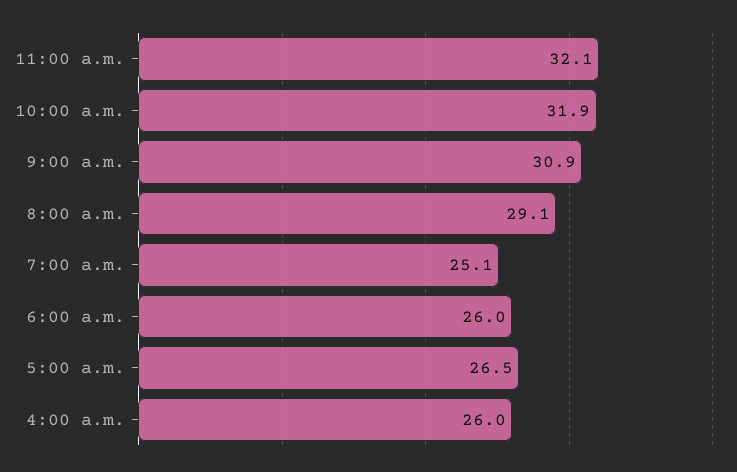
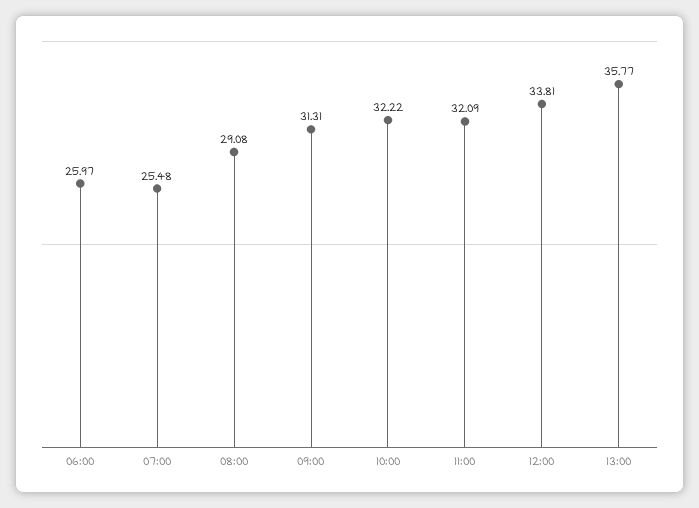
10:00 a.m.: 31.9 -> 32.22
9:00 a.m.: 30.9 -> 31.31
7:00 a.m.: 25.1 -> 25.48
5:00 a.m.: 26.5 -> none
4:00 a.m.: 26 -> none
12:00: none -> 33.81
13:00: none -> 35.77

